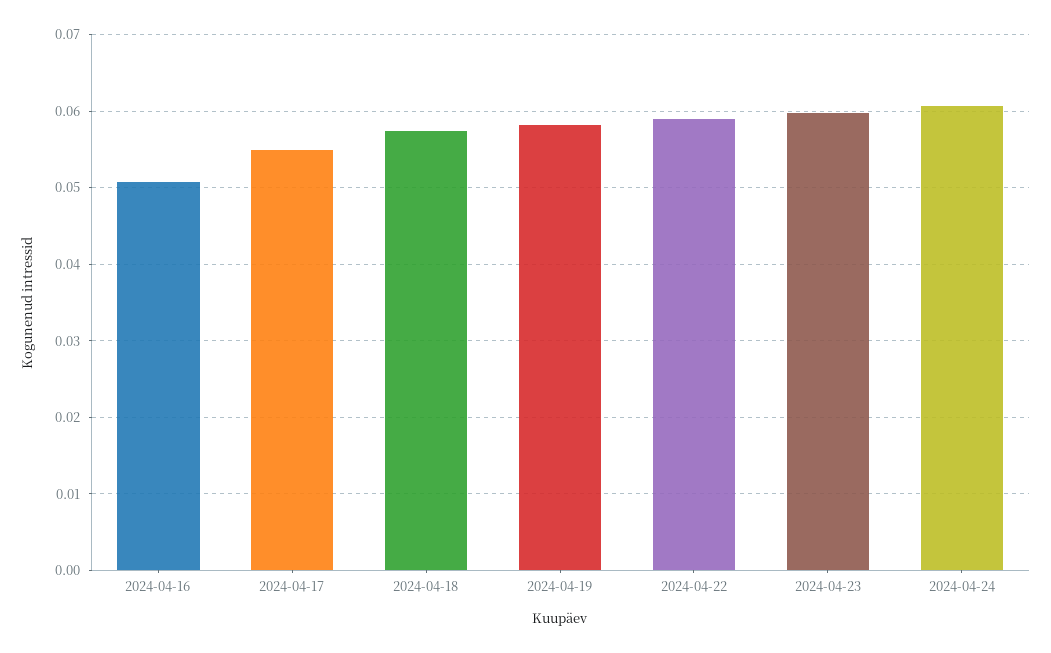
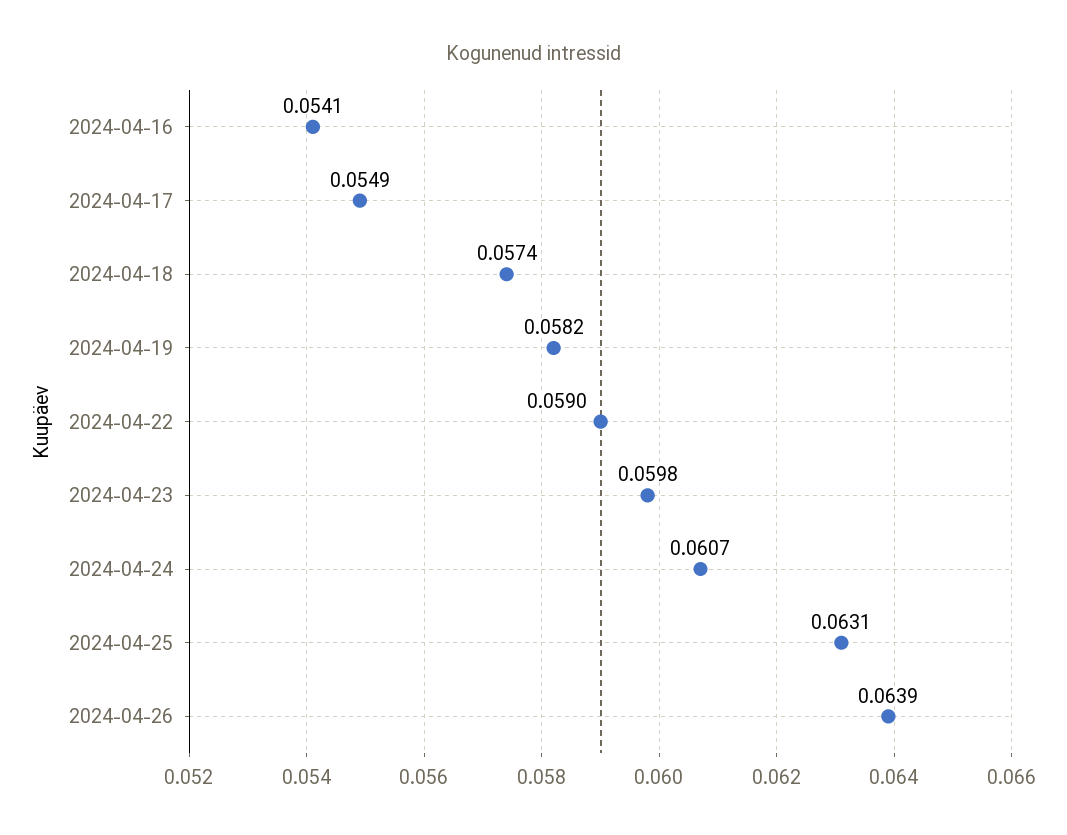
2024-04-16: 0.051 -> 0.0541
2024-04-25: none -> 0.0631
2024-04-26: none -> 0.0639

